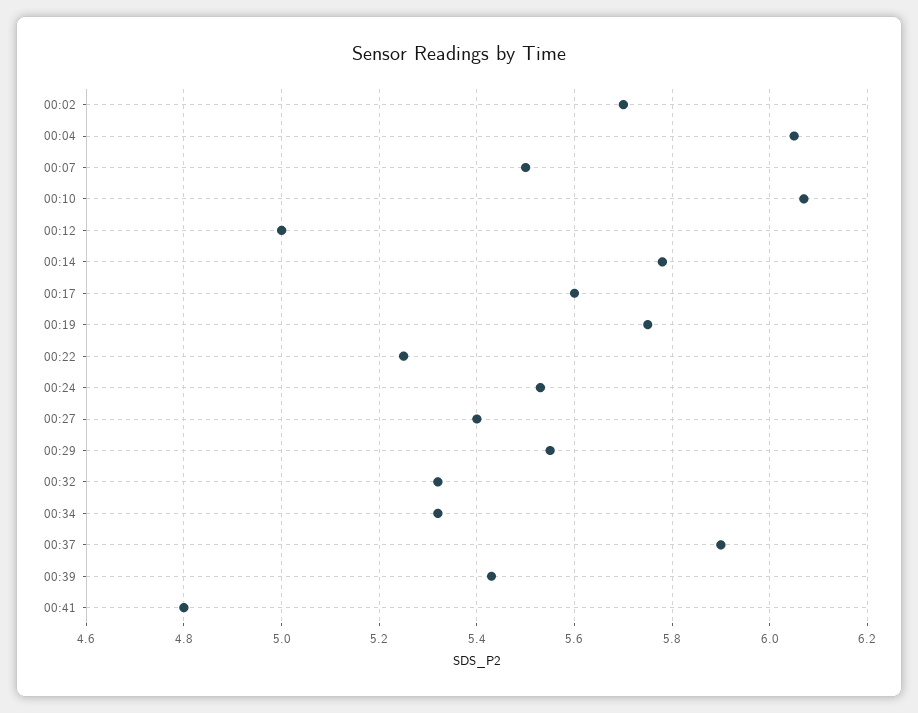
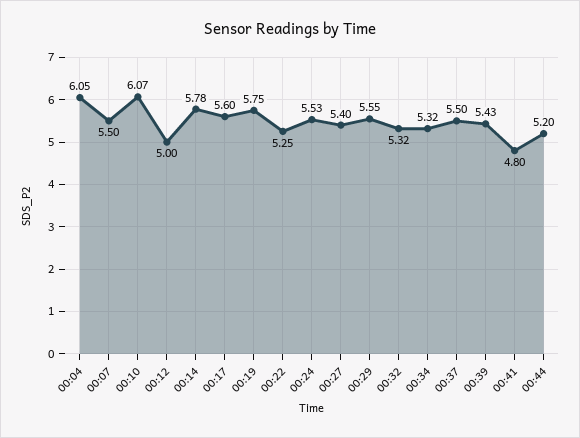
00:02: 5.7 -> none
00:37: 5.9 -> 5.5
00:44: none -> 5.2

